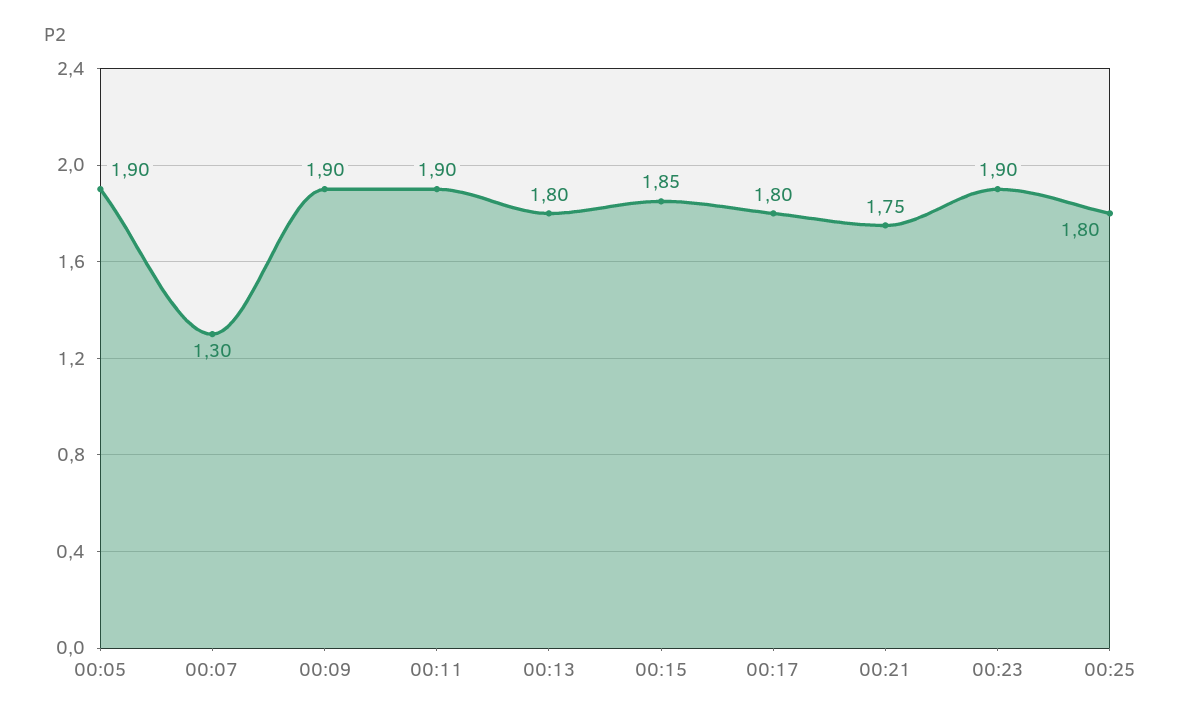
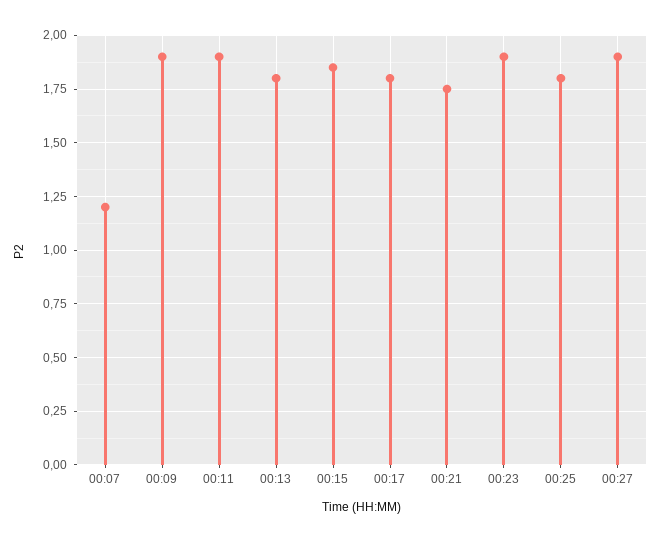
00:05: 1.9 -> none
00:07: 1.3 -> 1.2
00:27: none -> 1.9

